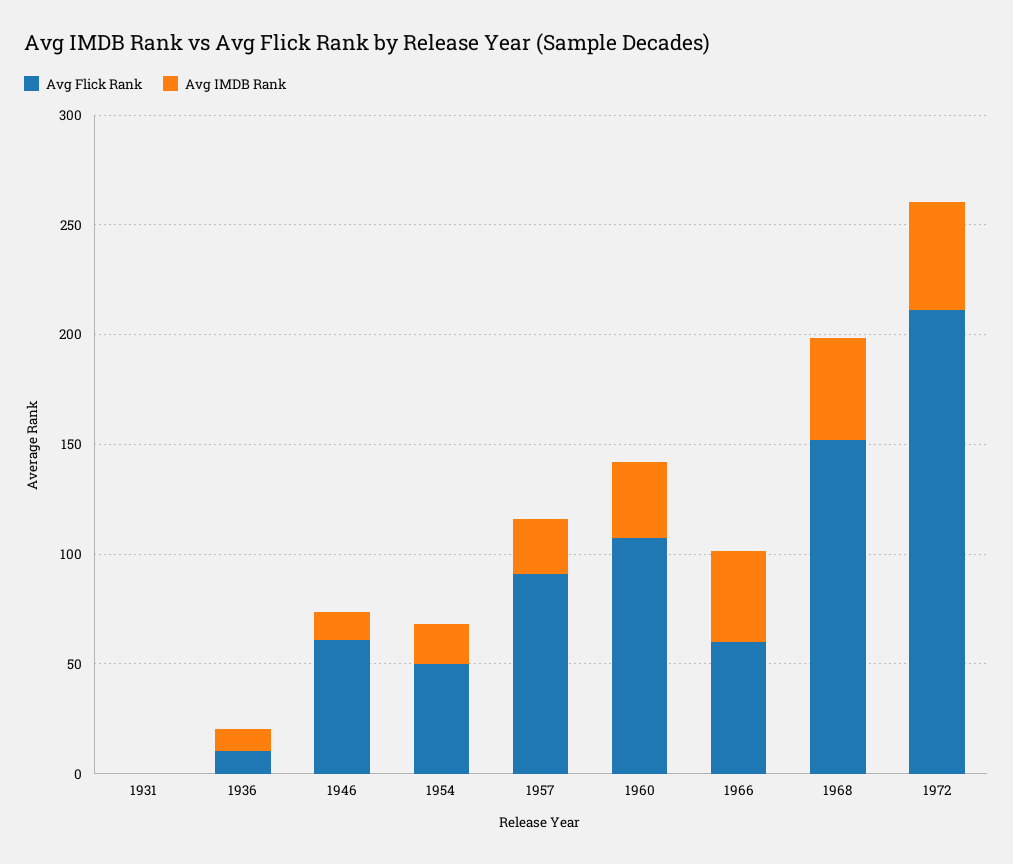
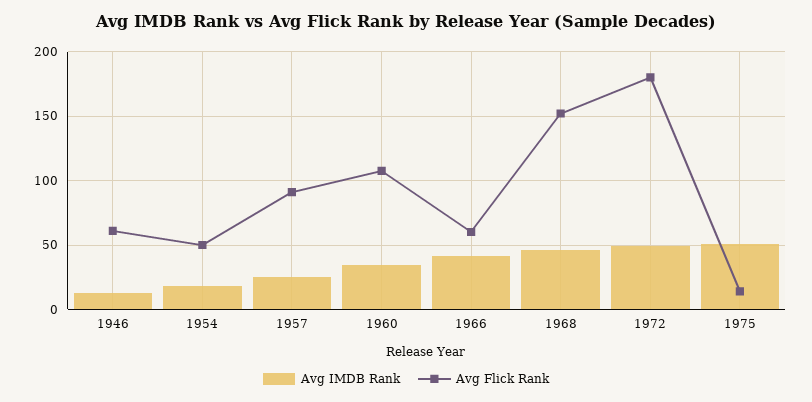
Avg Flick Rank, 1931: 0 -> none
Avg IMDB Rank, 1931: 0 -> none
Avg Flick Rank, 1936: 10 -> none
Avg IMDB Rank, 1936: 10 -> none
Avg Flick Rank, 1972: 210 -> 180
Avg IMDB Rank, 1975: none -> 50
Avg Flick Rank, 1975: none -> 15

